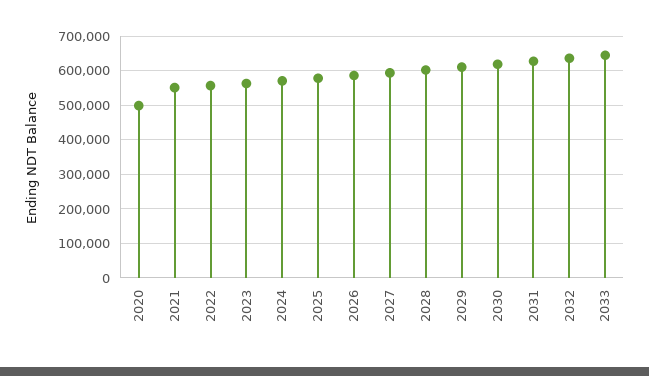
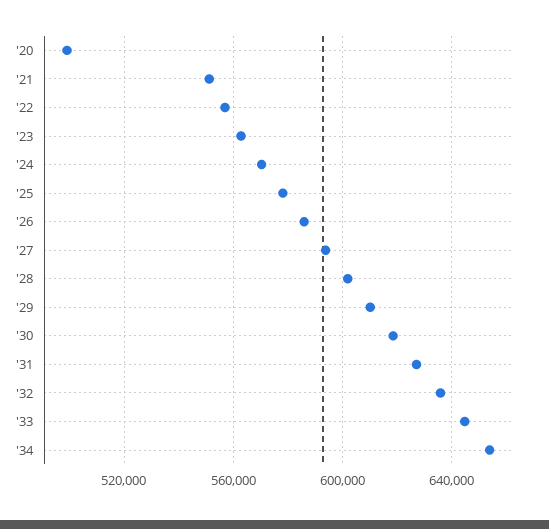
'34: none -> 655000

